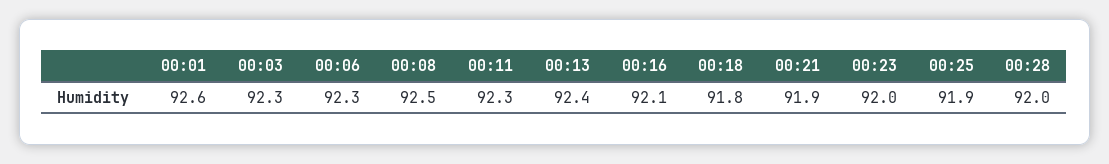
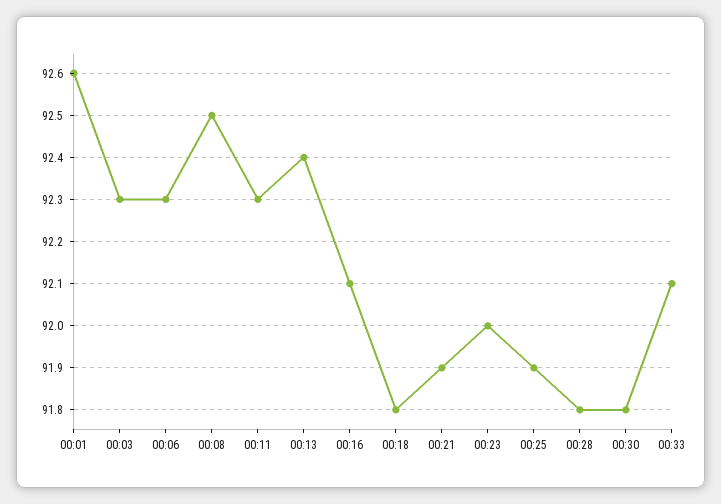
00:28: 92 -> 91.8
00:30: none -> 91.8
00:33: none -> 92.1

